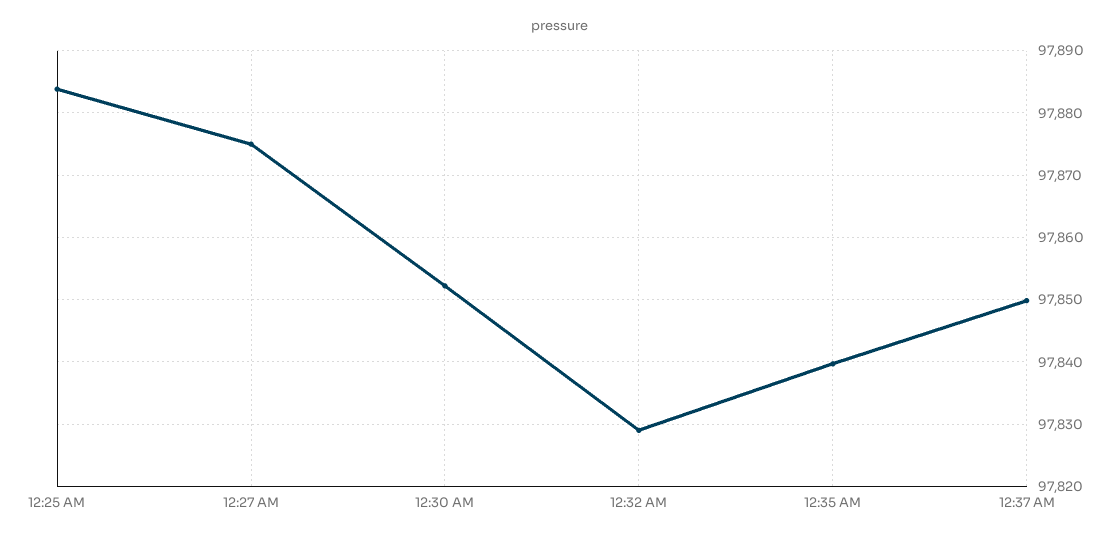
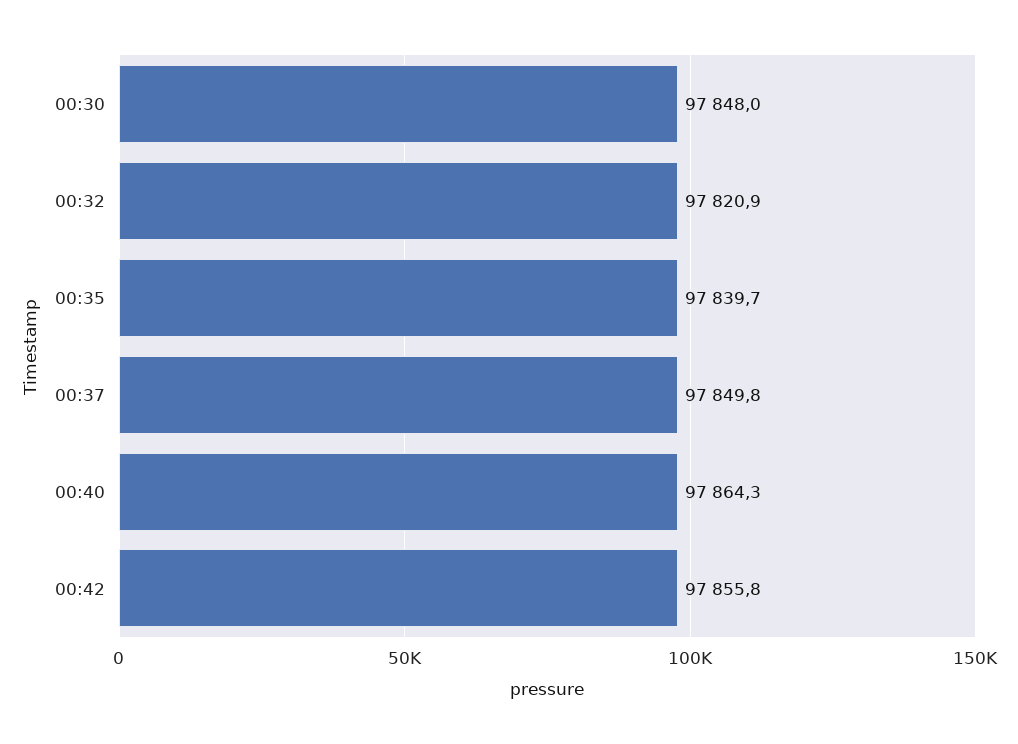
12:25 AM: 97884 -> none
12:27 AM: 97875 -> none
12:30 AM: 97852 -> 97848
12:32 AM: 97829 -> 97820.9
00:40: none -> 97864.3
00:42: none -> 97855.8

